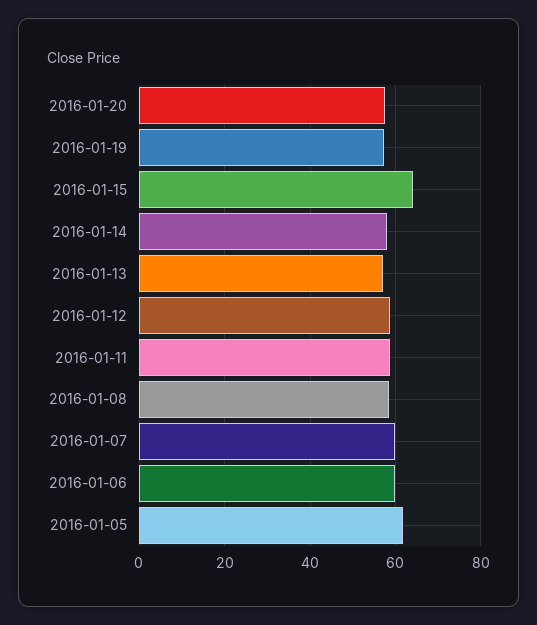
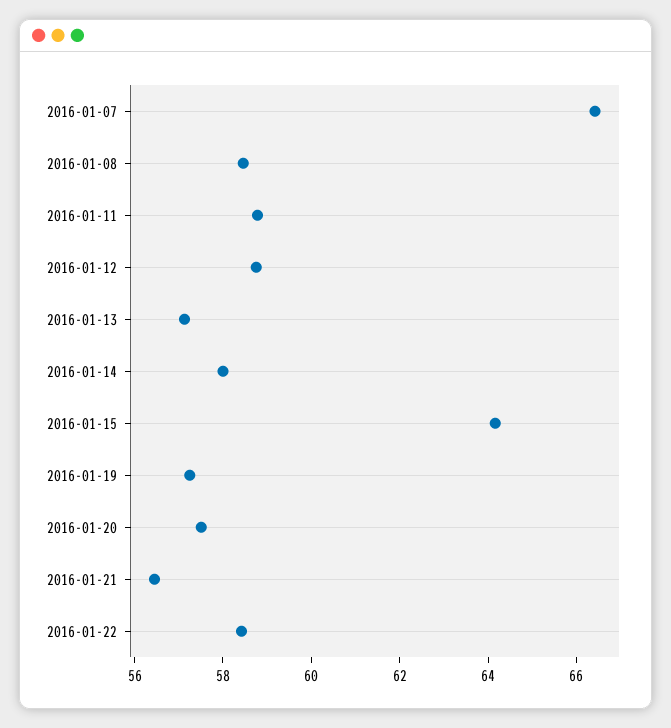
2016-01-07: 60 -> 66.5
2016-01-06: 60 -> none
2016-01-05: 62 -> none
2016-01-21: none -> 56.5
2016-01-22: none -> 58.5

